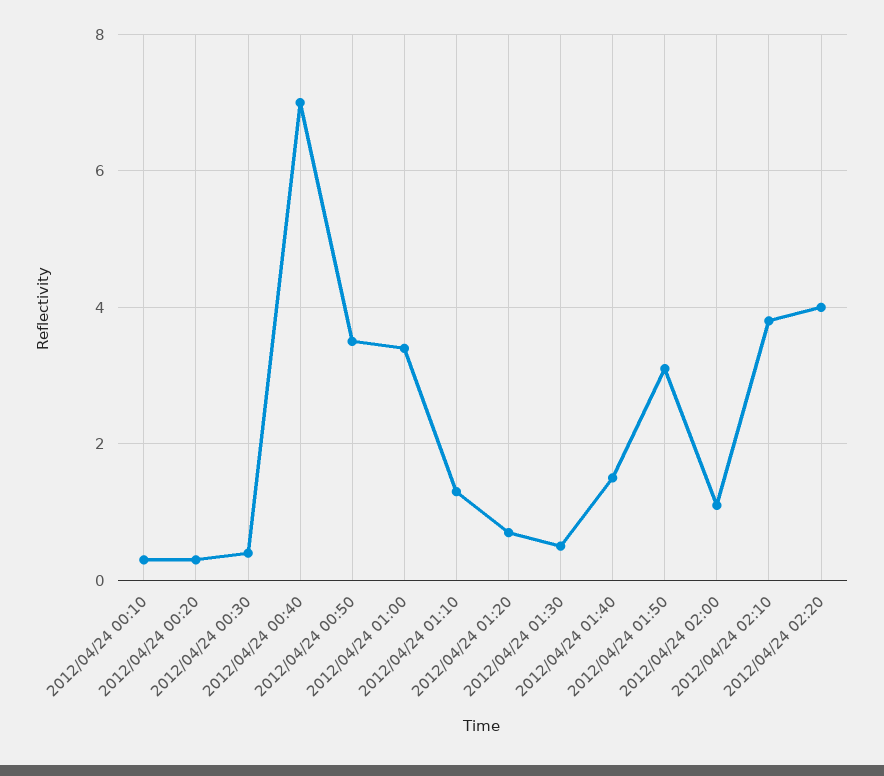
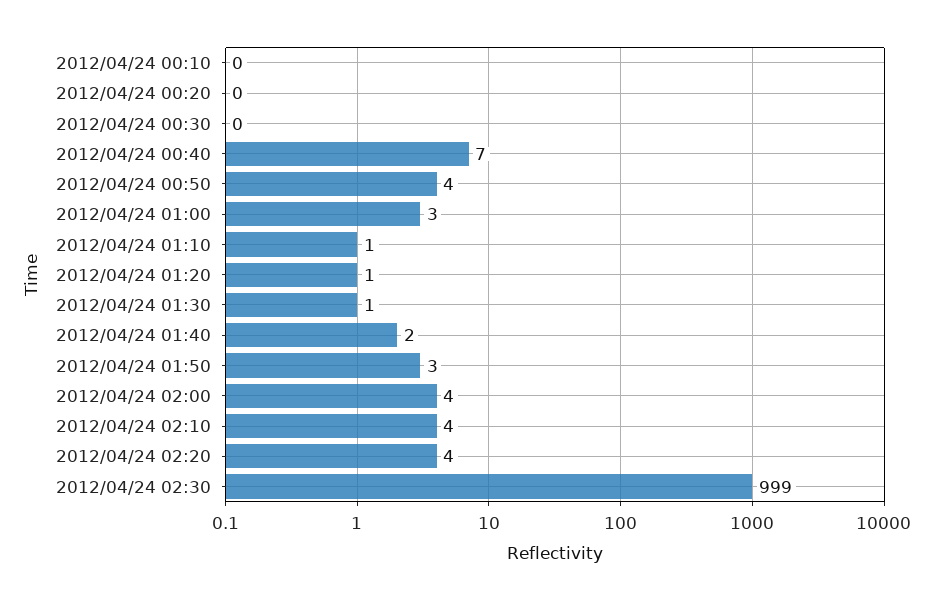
2012/04/24 02:00: 1 -> 4
2012/04/24 02:30: none -> 999

